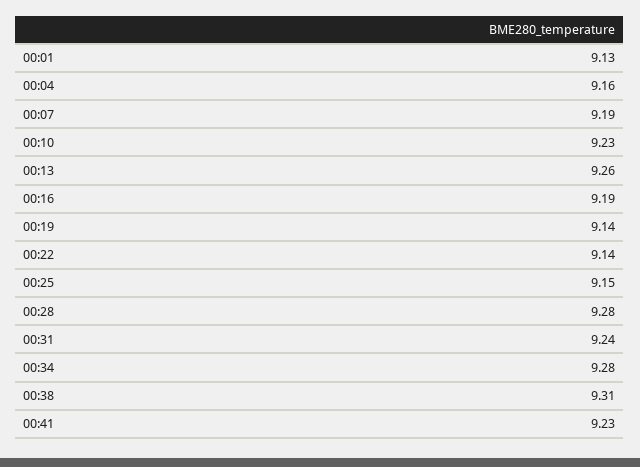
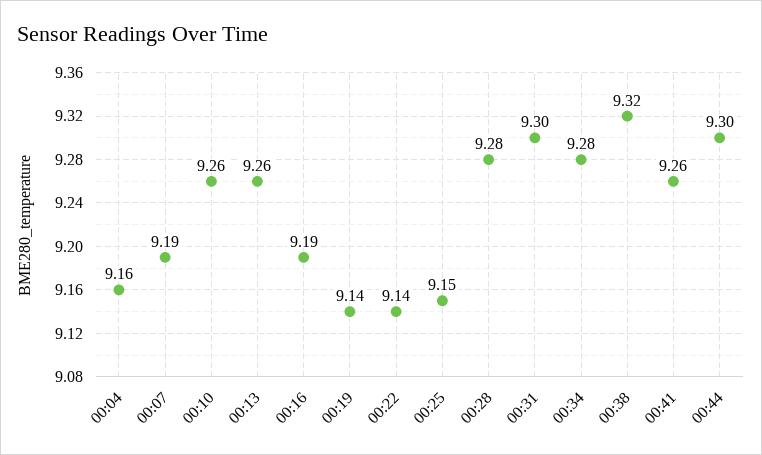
00:01: 9.13 -> none
00:10: 9.23 -> 9.26
00:31: 9.24 -> 9.3
00:38: 9.31 -> 9.32
00:41: 9.23 -> 9.26
00:44: none -> 9.3

